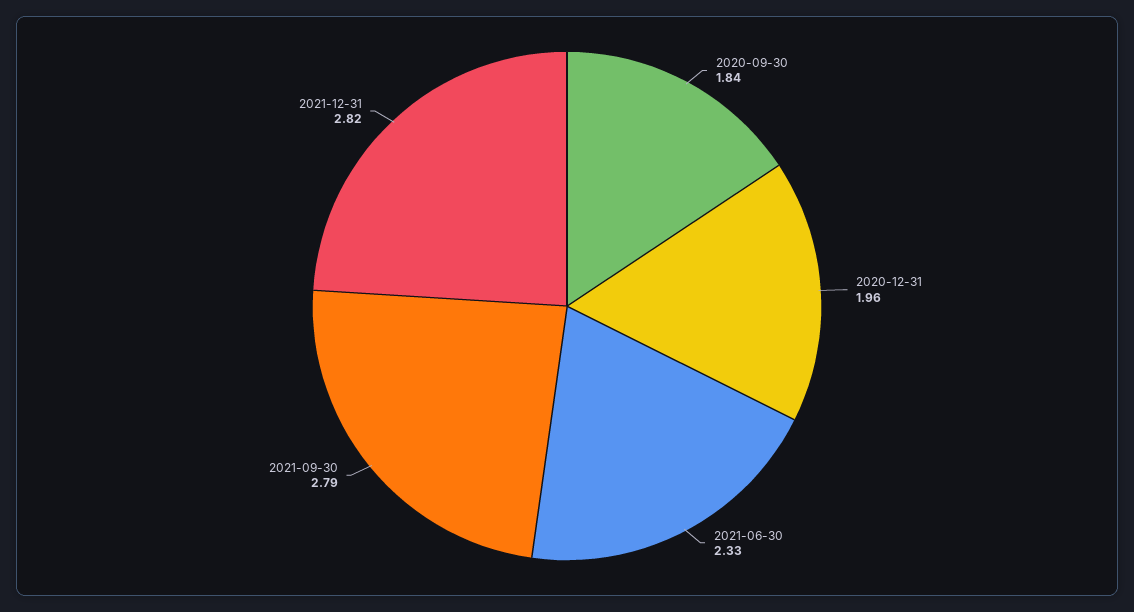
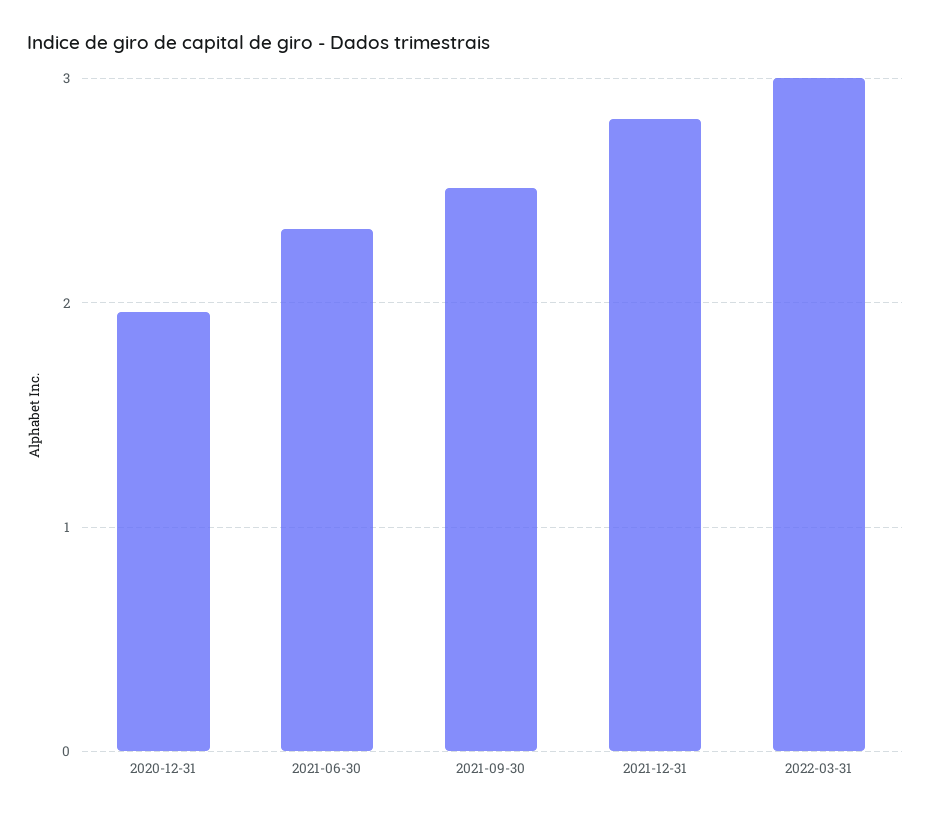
2020-09-30: 1.84 -> none
2021-09-30: 2.79 -> 2.5
2022-03-31: none -> 3

